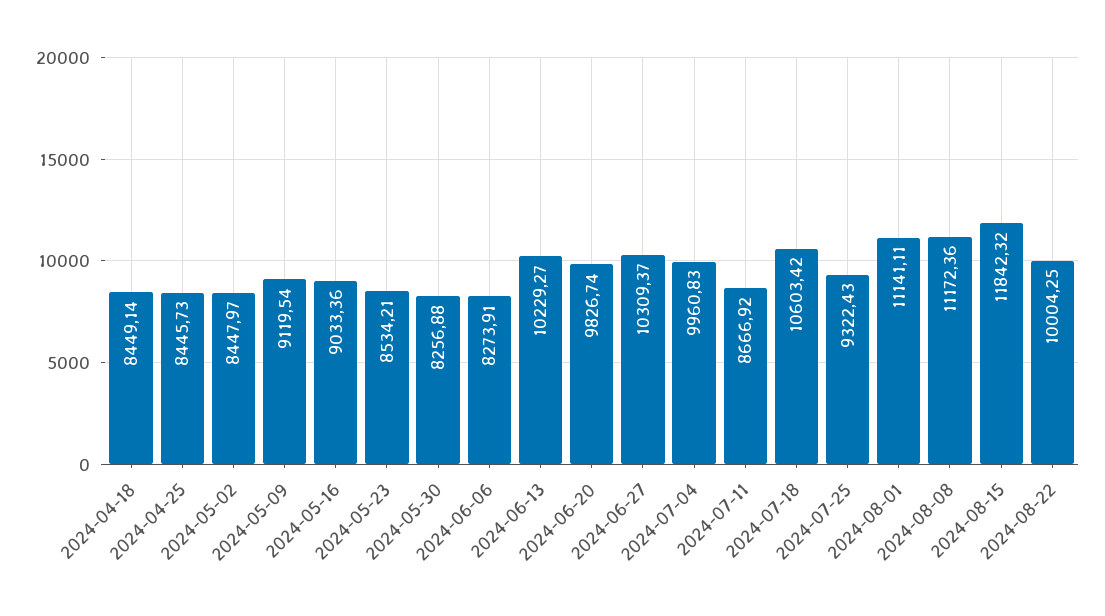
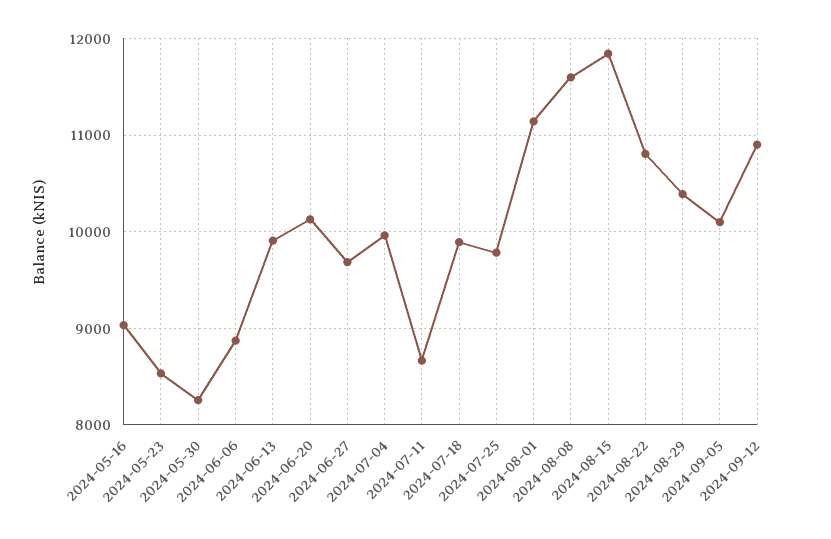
2024-04-18: 8449.14 -> none
2024-04-25: 8445.73 -> none
2024-05-02: 8447.97 -> none
2024-05-09: 9119.54 -> none
2024-06-06: 8273.91 -> 8900
2024-06-13: 10229.27 -> 9900
2024-06-20: 9826.74 -> 10100
2024-06-27: 10309.37 -> 9700
2024-07-18: 10603.42 -> 9900
2024-07-25: 9322.43 -> 9800
2024-08-08: 11172.36 -> 11600
2024-08-22: 10004.25 -> 10800
2024-08-29: none -> 10400
2024-09-05: none -> 10100
2024-09-12: none -> 10900

